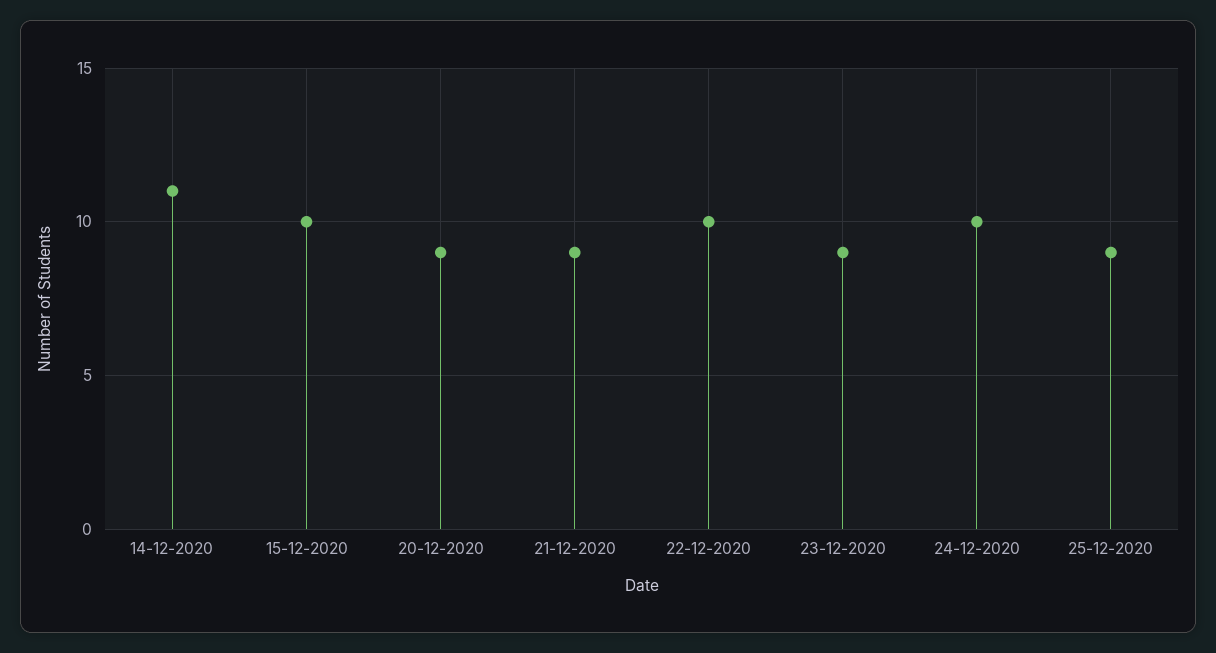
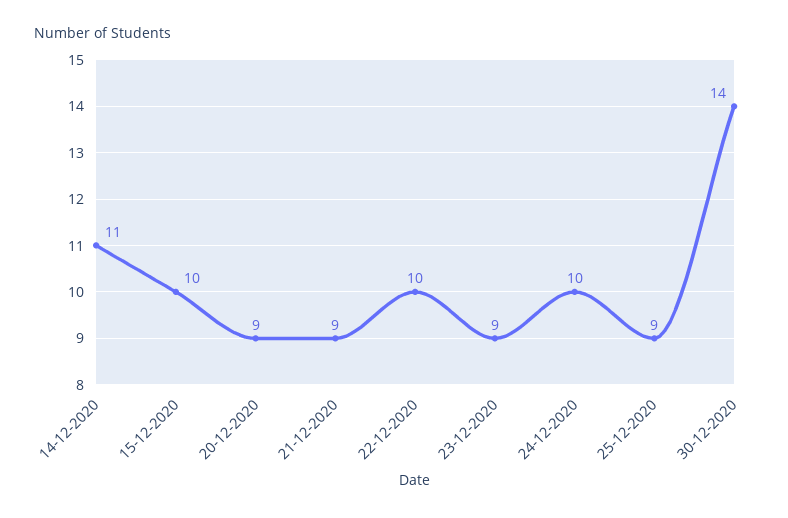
30-12-2020: none -> 14

